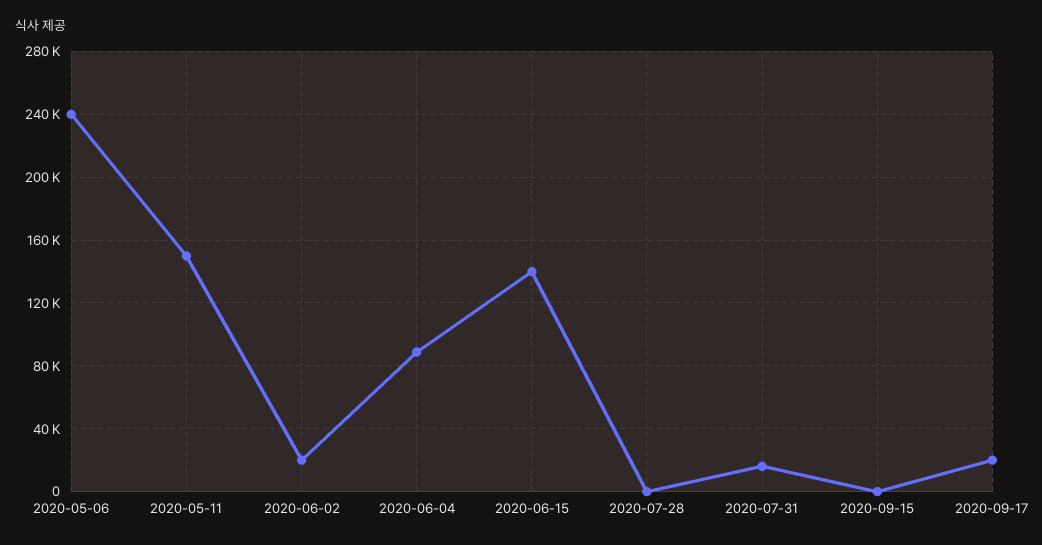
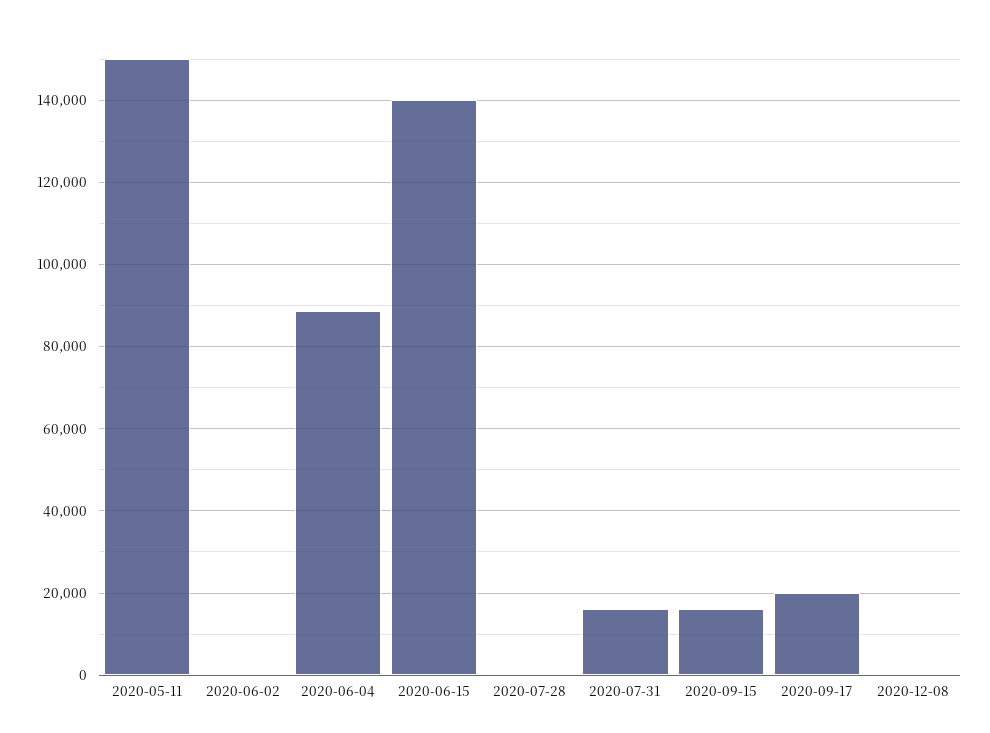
2020-05-06: 240000 -> none
2020-06-02: 20000 -> 0
2020-09-15: 0 -> 16000
2020-12-08: none -> 0

